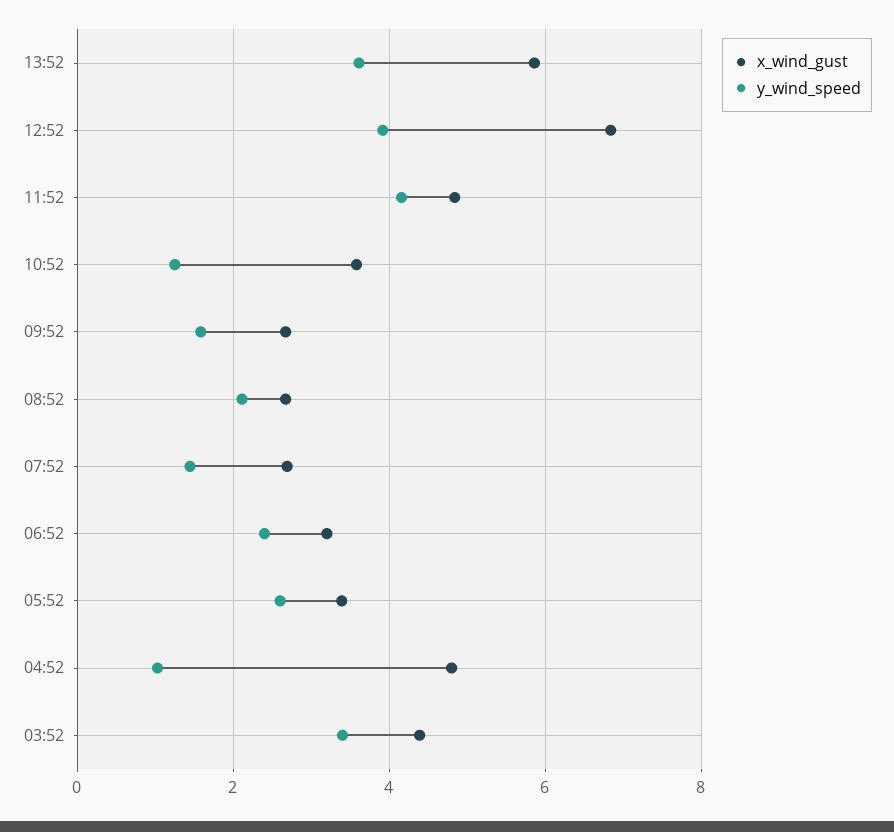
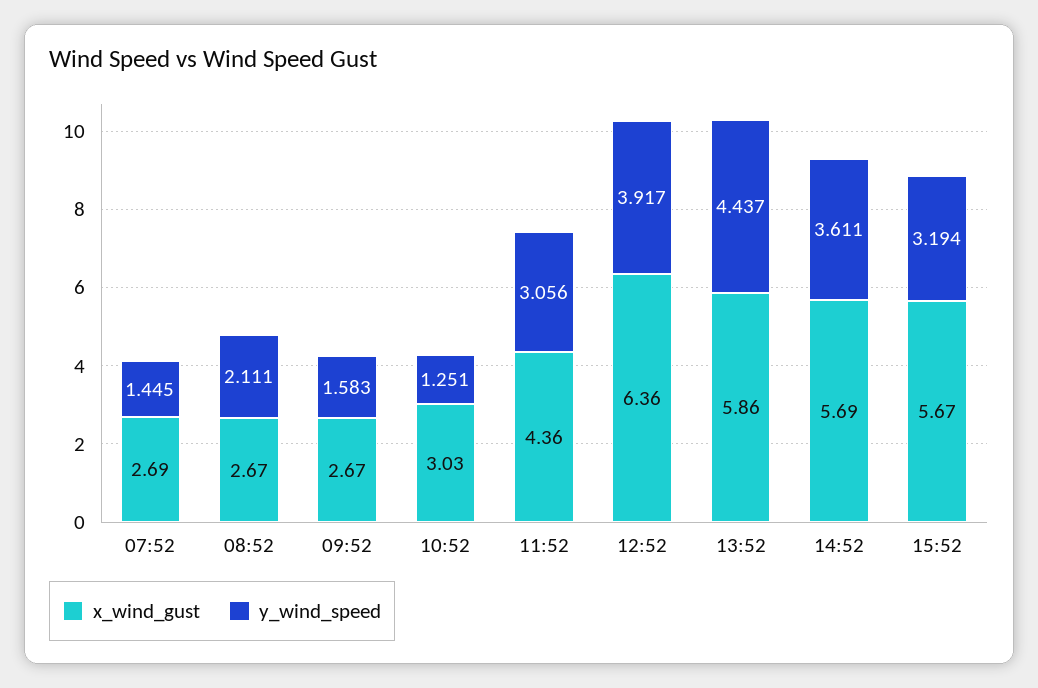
y_wind_speed, 13:52: 3.6 -> 4.437
x_wind_gust, 12:52: 6.8 -> 6.36
x_wind_gust, 11:52: 4.8 -> 4.36
y_wind_speed, 11:52: 4.2 -> 3.056
x_wind_gust, 10:52: 3.6 -> 3.03
x_wind_gust, 06:52: 3.2 -> none
y_wind_speed, 06:52: 2.4 -> none
x_wind_gust, 05:52: 3.4 -> none
y_wind_speed, 05:52: 2.6 -> none
x_wind_gust, 04:52: 4.8 -> none
y_wind_speed, 04:52: 1 -> none
x_wind_gust, 03:52: 4.4 -> none
y_wind_speed, 03:52: 3.4 -> none
x_wind_gust, 14:52: none -> 5.69
y_wind_speed, 14:52: none -> 3.611
x_wind_gust, 15:52: none -> 5.67
y_wind_speed, 15:52: none -> 3.194

